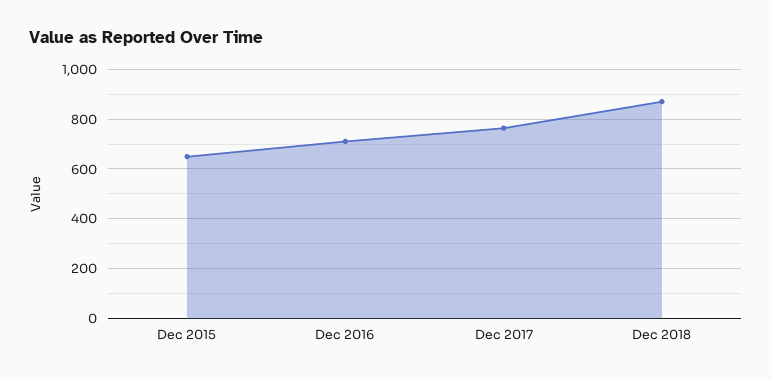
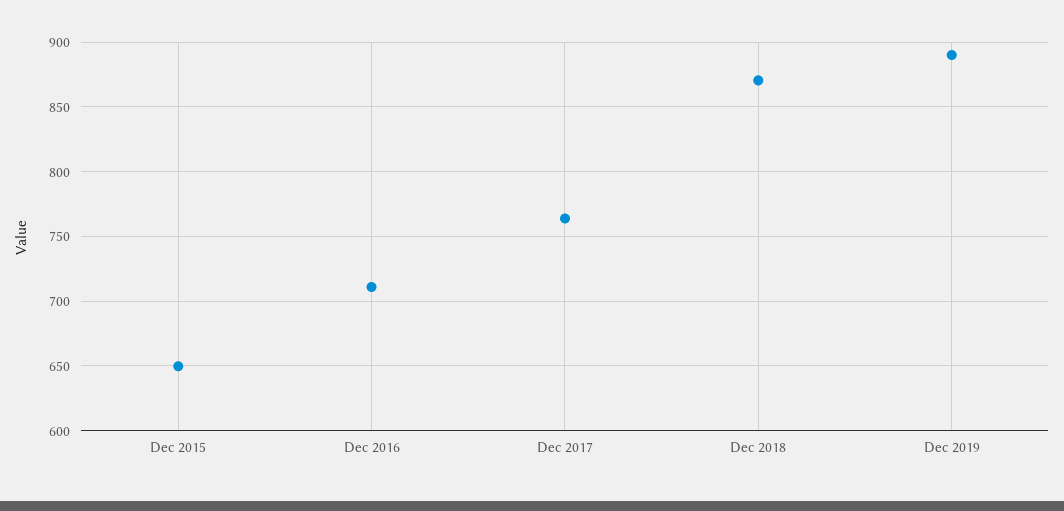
Dec 2019: none -> 890

